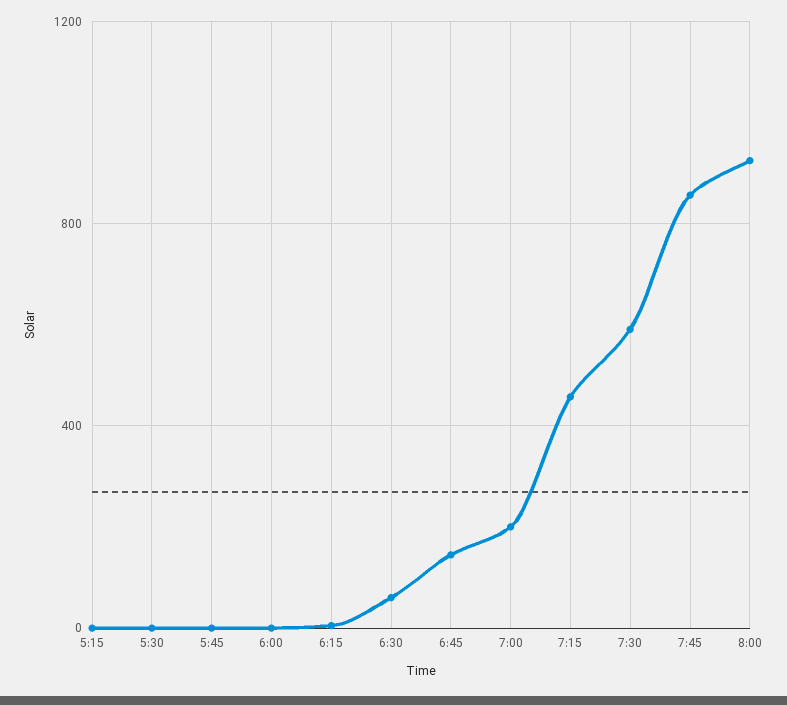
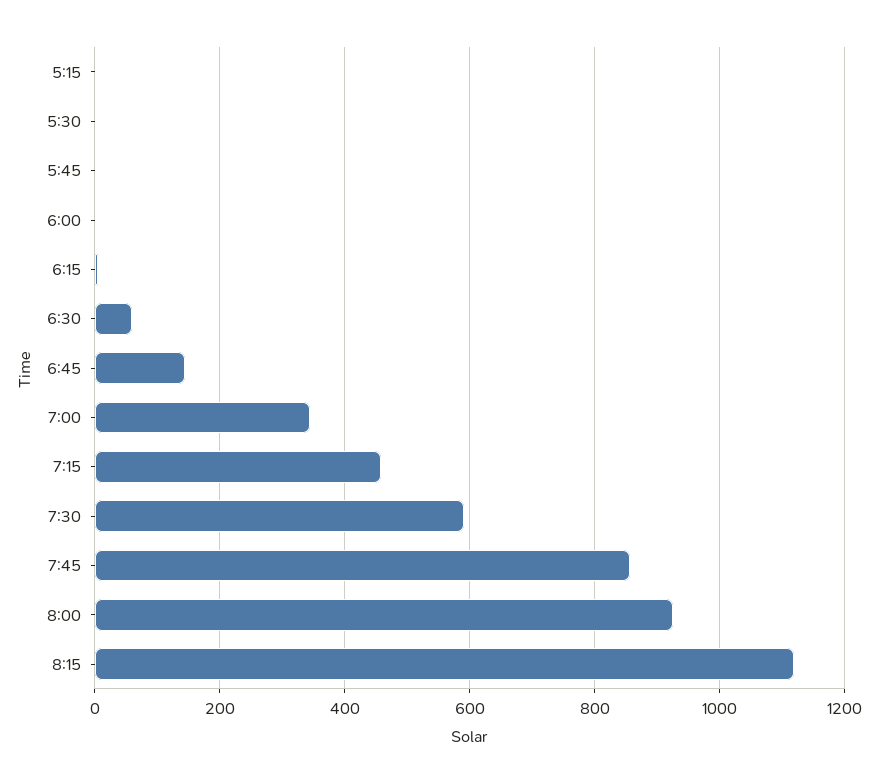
7:00: 200 -> 340
8:15: none -> 1120

